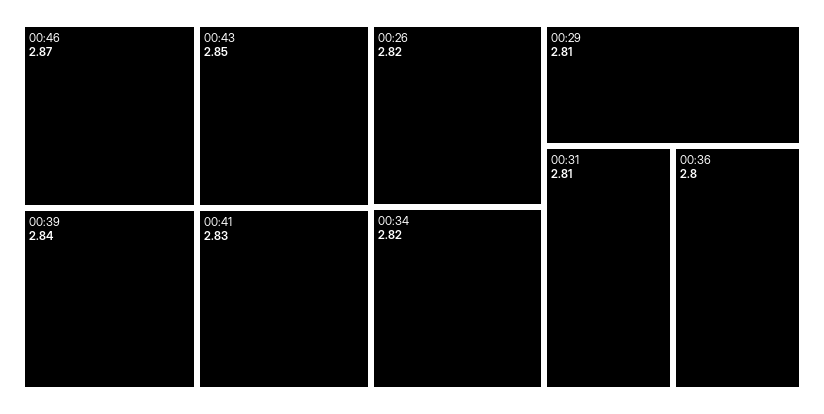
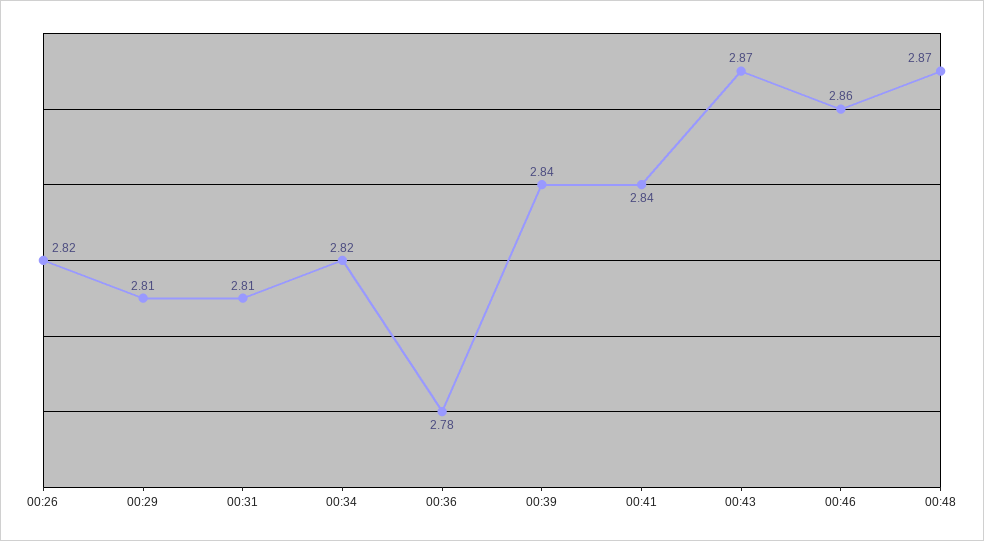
00:46: 2.87 -> 2.86
00:43: 2.85 -> 2.87
00:41: 2.83 -> 2.84
00:36: 2.8 -> 2.78
00:48: none -> 2.87

